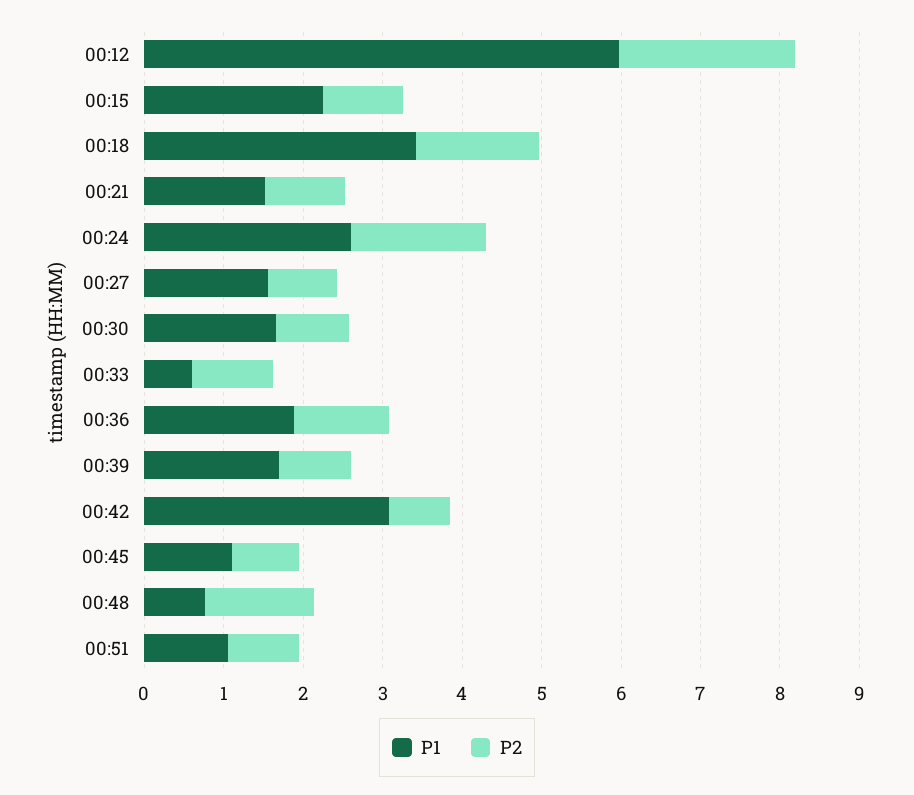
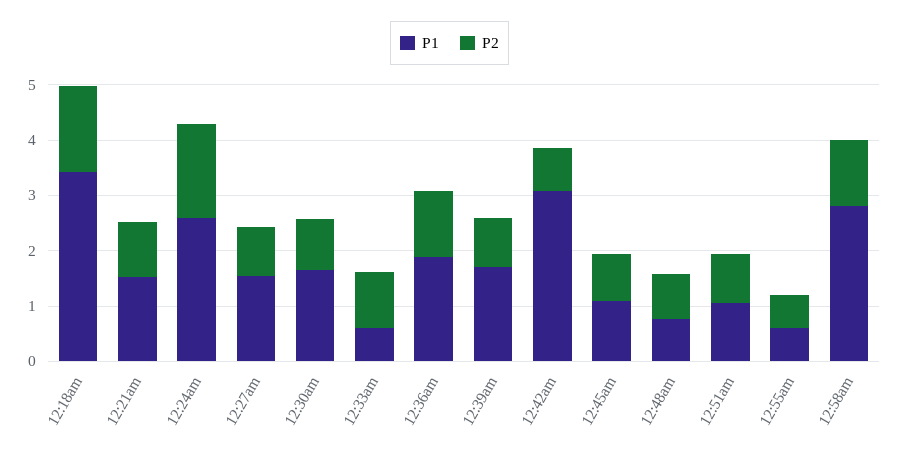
P1, 00:12: 6 -> none
P2, 00:12: 2.2 -> none
P1, 00:15: 2.2 -> none
P2, 00:15: 1 -> none
P2, 00:48: 1.4 -> 0.8
P1, 12:55am: none -> 0.6
P2, 12:55am: none -> 0.6
P1, 12:58am: none -> 2.8
P2, 12:58am: none -> 1.2

